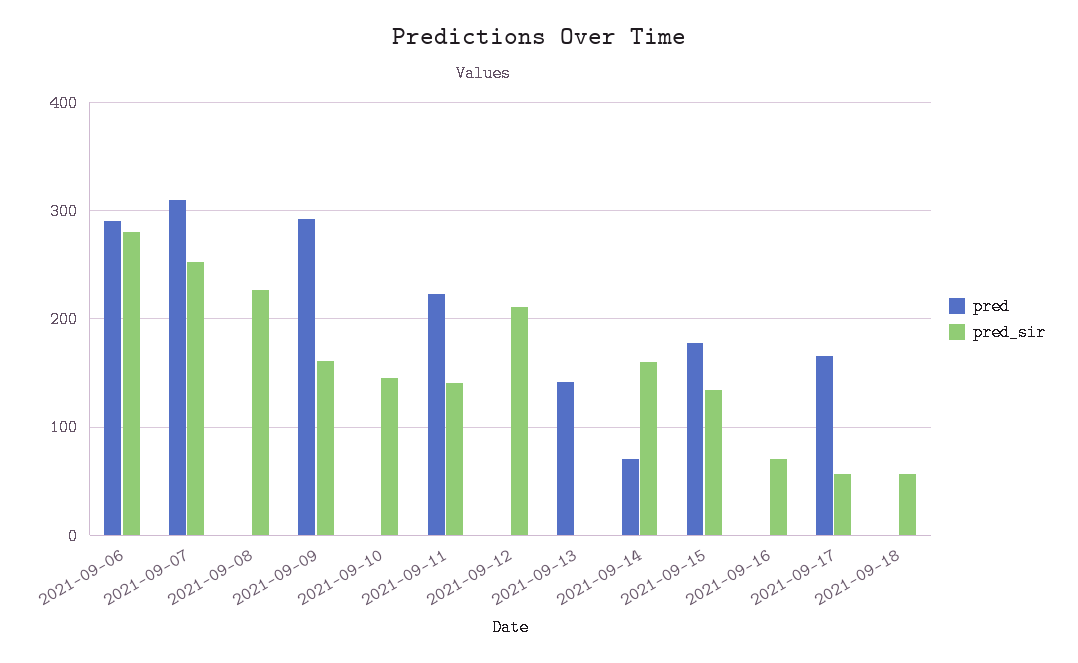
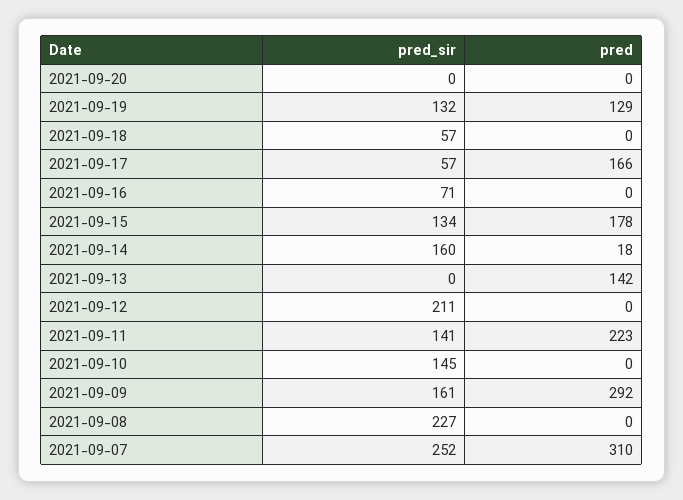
pred, 2021-09-06: 290 -> none
pred_sir, 2021-09-06: 280 -> none
pred, 2021-09-14: 70 -> 18
pred_sir, 2021-09-20: none -> 0
pred, 2021-09-20: none -> 0
pred_sir, 2021-09-19: none -> 132
pred, 2021-09-19: none -> 129

